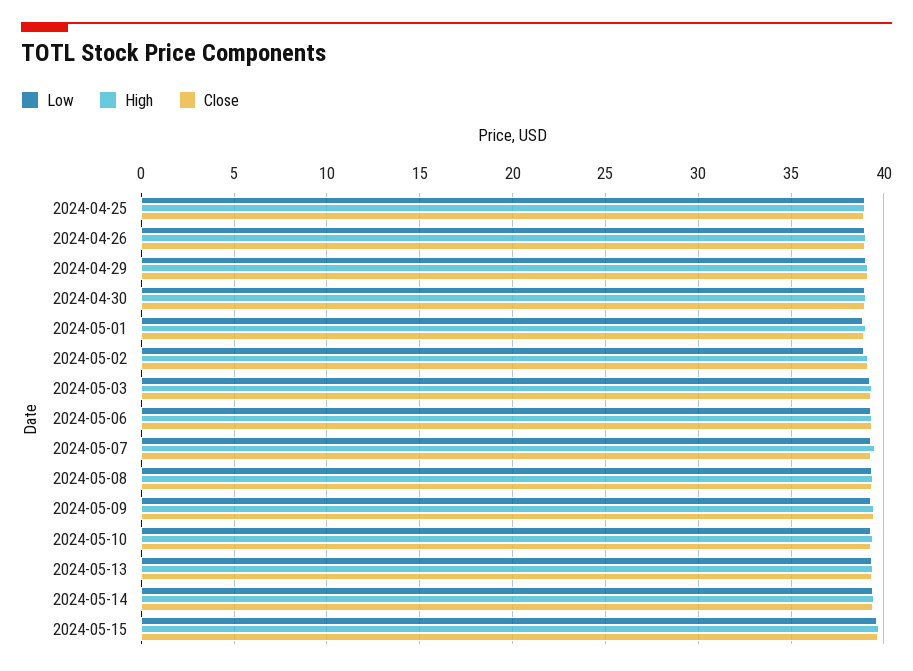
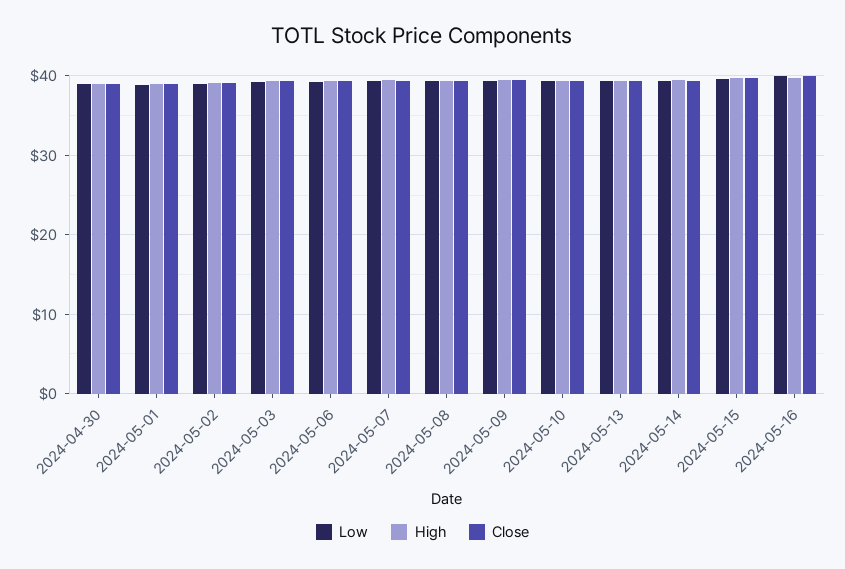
Low, 2024-04-25: 39 -> none
High, 2024-04-25: 39 -> none
Close, 2024-04-25: 39 -> none
Low, 2024-04-26: 39 -> none
High, 2024-04-26: 39 -> none
Close, 2024-04-26: 39 -> none
Low, 2024-04-29: 39 -> none
High, 2024-04-29: 39 -> none
Close, 2024-04-29: 39 -> none
Low, 2024-05-16: none -> 40
High, 2024-05-16: none -> 40
Close, 2024-05-16: none -> 40

